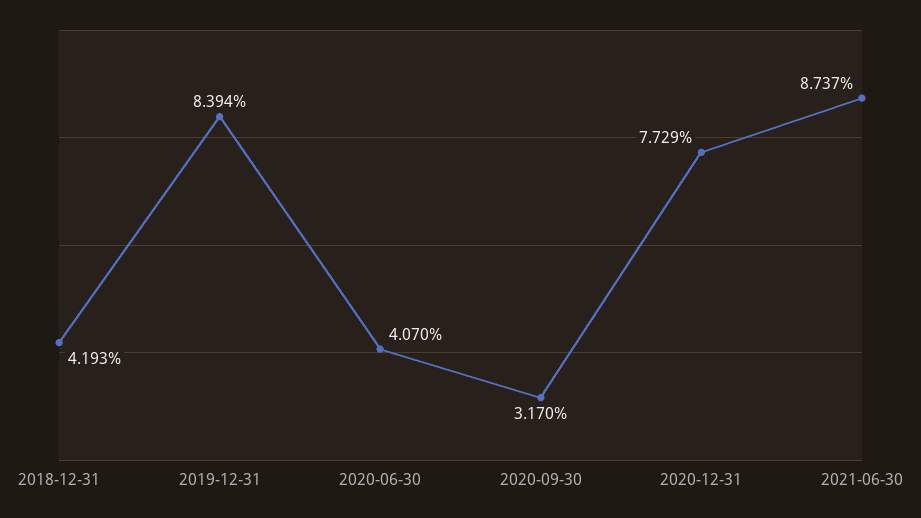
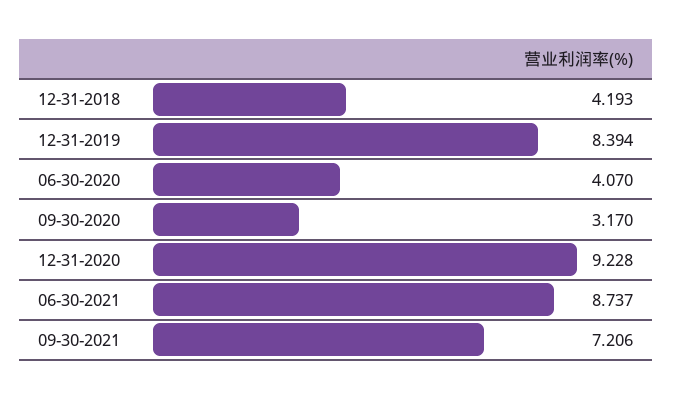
2020-12-31: 7.729 -> 9.228
09-30-2021: none -> 7.206

